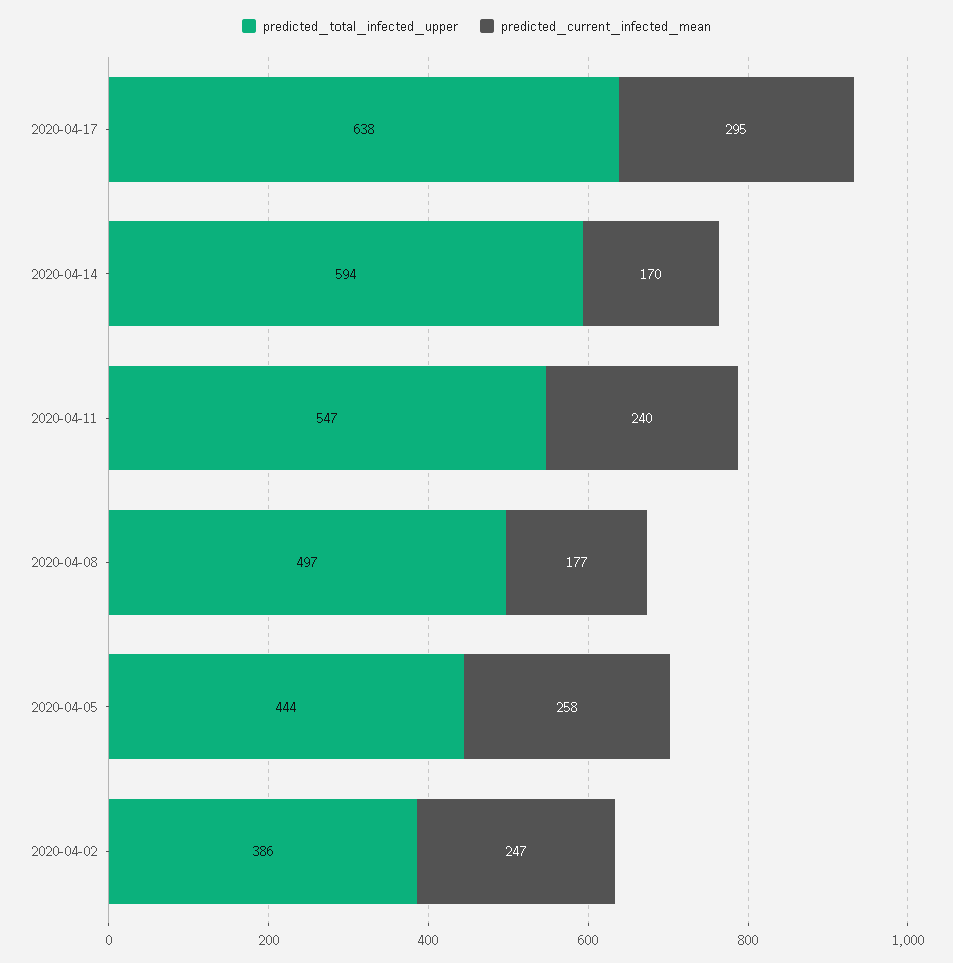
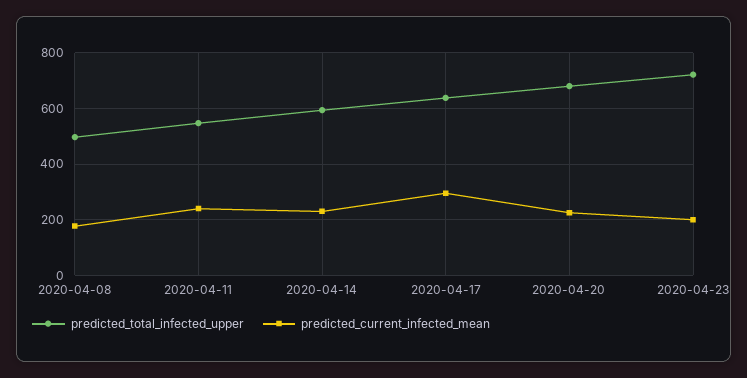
predicted_current_infected_mean, 2020-04-14: 170 -> 225
predicted_total_infected_upper, 2020-04-05: 444 -> none
predicted_current_infected_mean, 2020-04-05: 258 -> none
predicted_total_infected_upper, 2020-04-02: 386 -> none
predicted_current_infected_mean, 2020-04-02: 247 -> none
predicted_total_infected_upper, 2020-04-20: none -> 675
predicted_current_infected_mean, 2020-04-20: none -> 225
predicted_total_infected_upper, 2020-04-23: none -> 725
predicted_current_infected_mean, 2020-04-23: none -> 200

